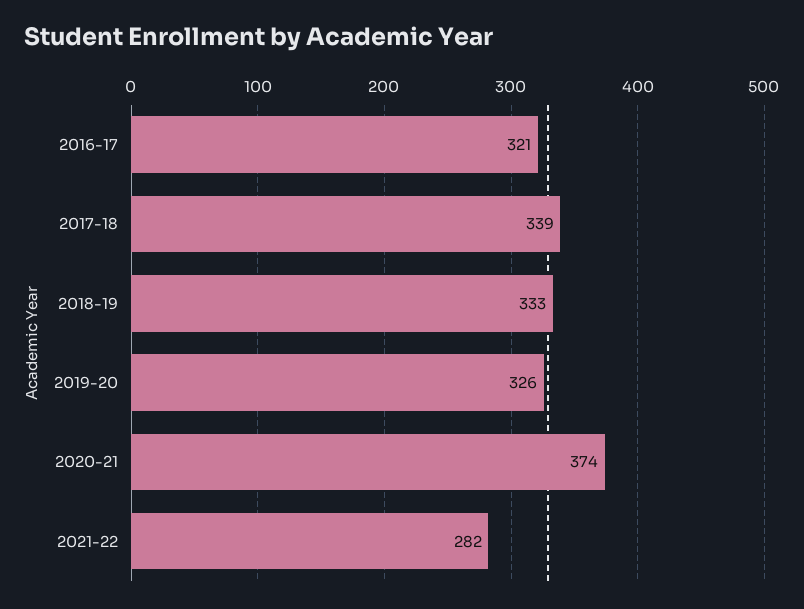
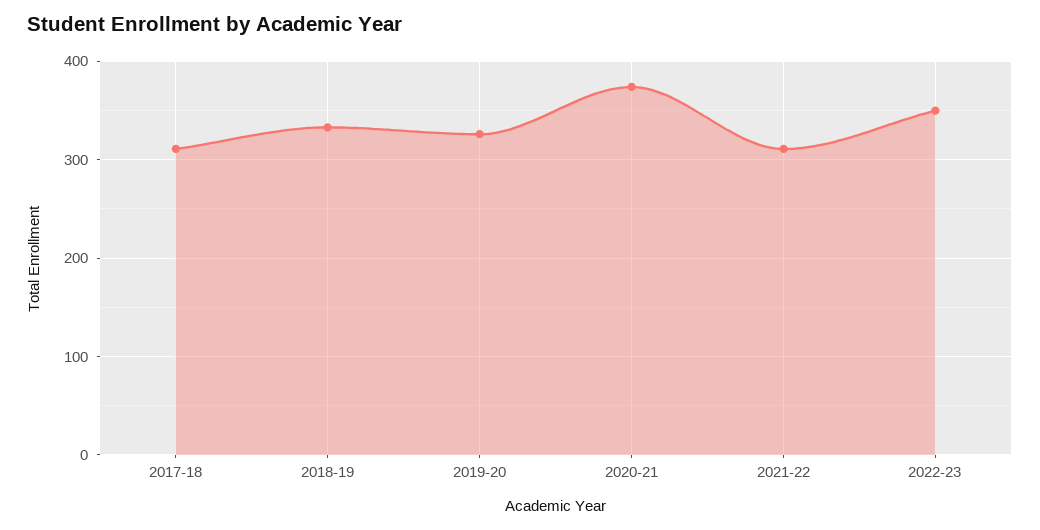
2016-17: 321 -> none
2017-18: 339 -> 310
2021-22: 282 -> 310
2022-23: none -> 350

